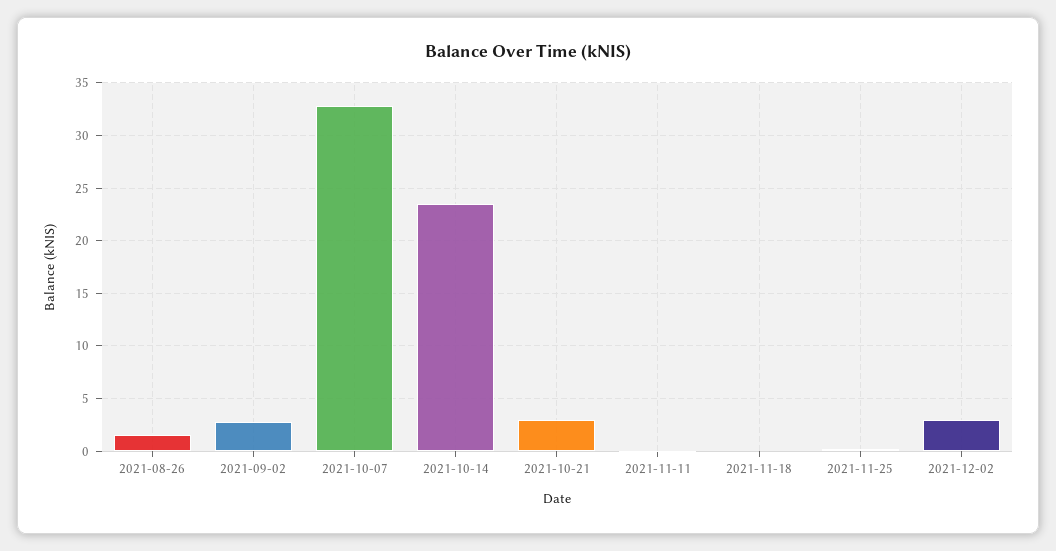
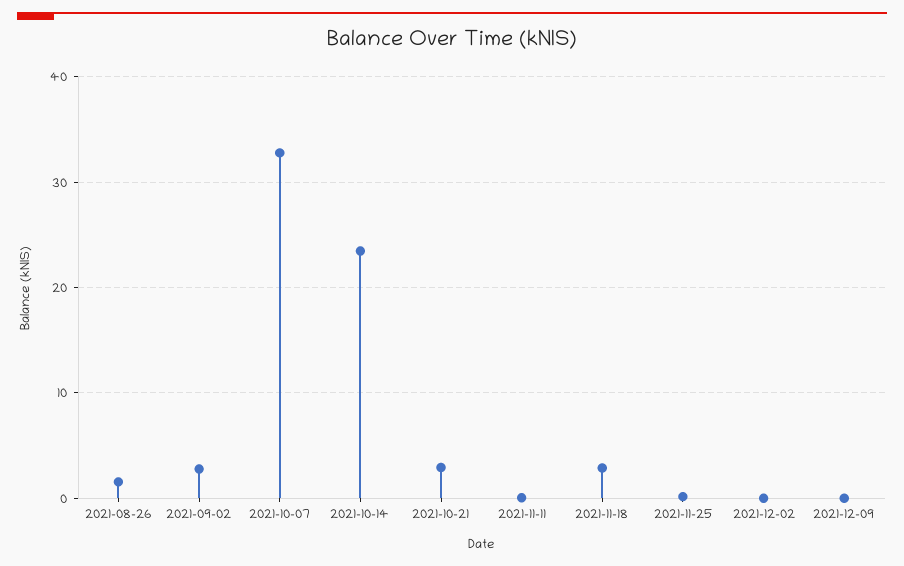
2021-11-18: 0 -> 3
2021-12-02: 3 -> 0
2021-12-09: none -> 0

